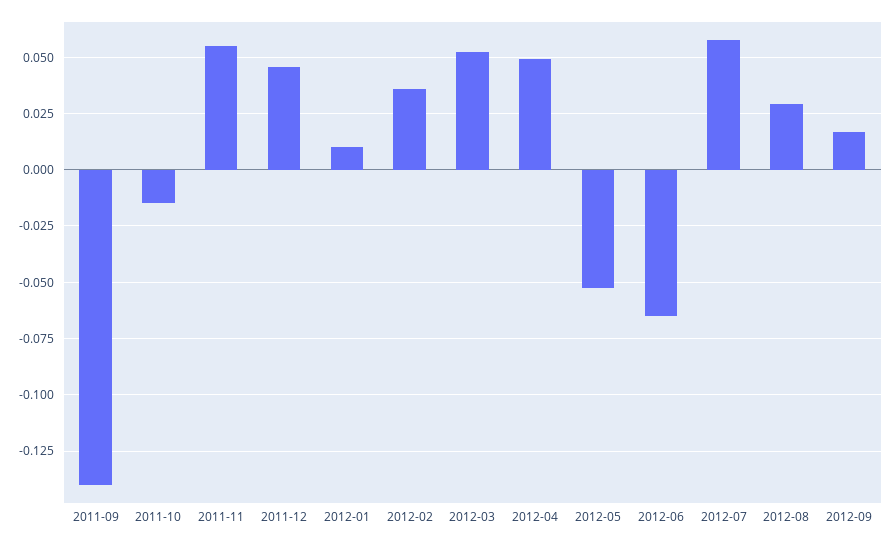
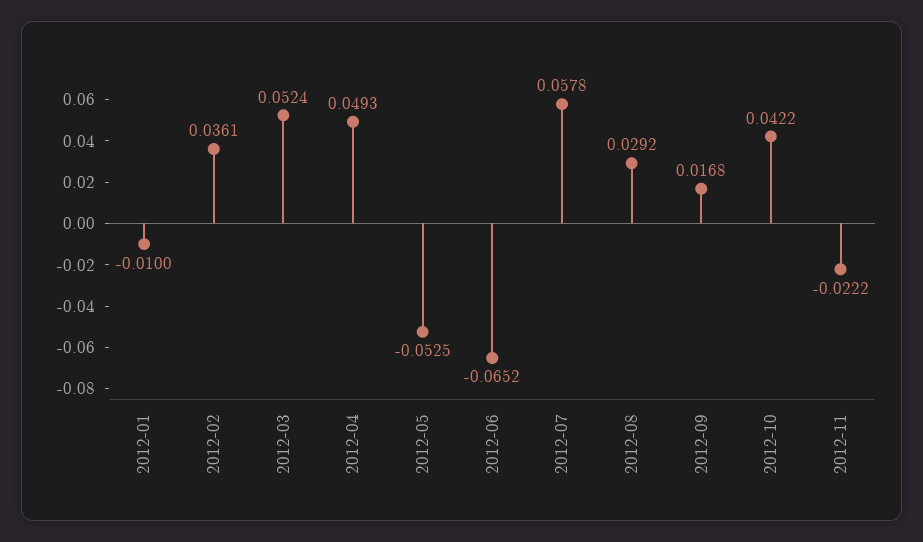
2011-09: -0.14 -> none
2011-10: -0.015 -> none
2011-11: 0.055 -> none
2011-12: 0.045 -> none
2012-01: 0.01 -> -0.01
2012-10: none -> 0.0422
2012-11: none -> -0.0222

